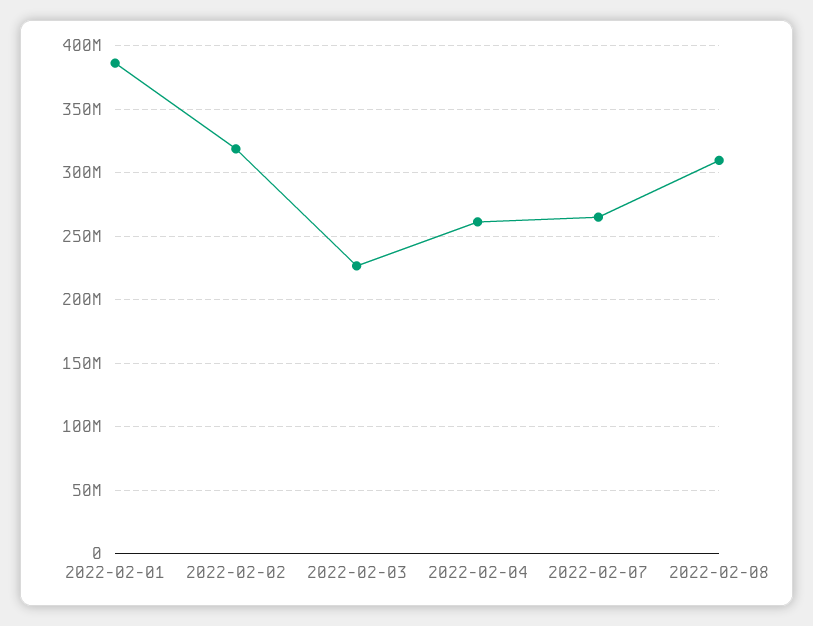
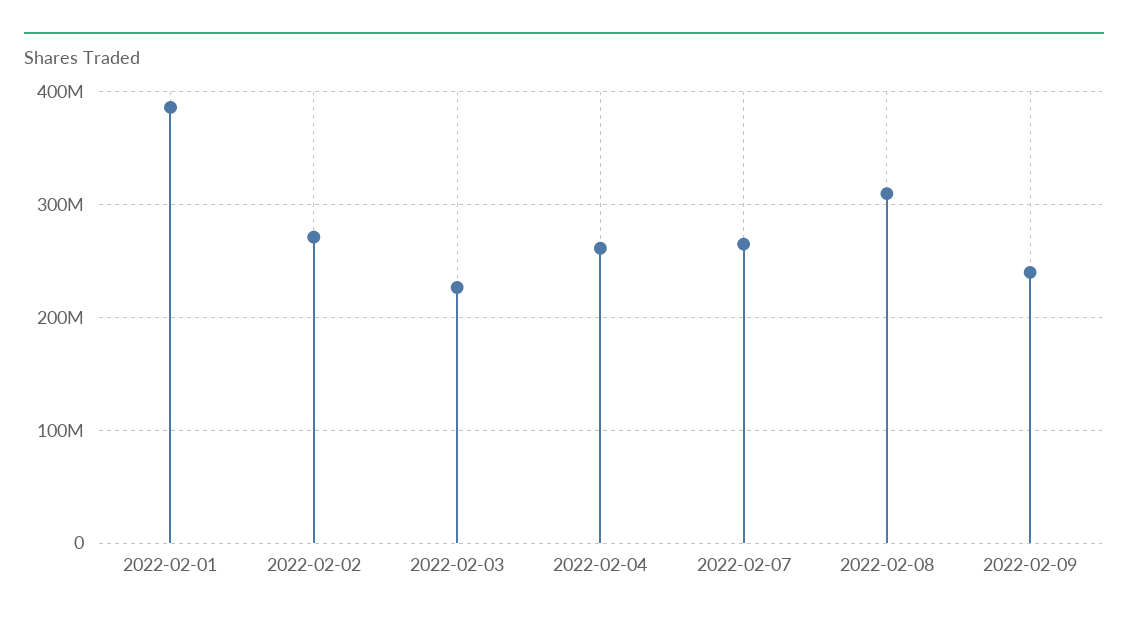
2022-02-02: 320000000 -> 270000000
2022-02-09: none -> 240000000

